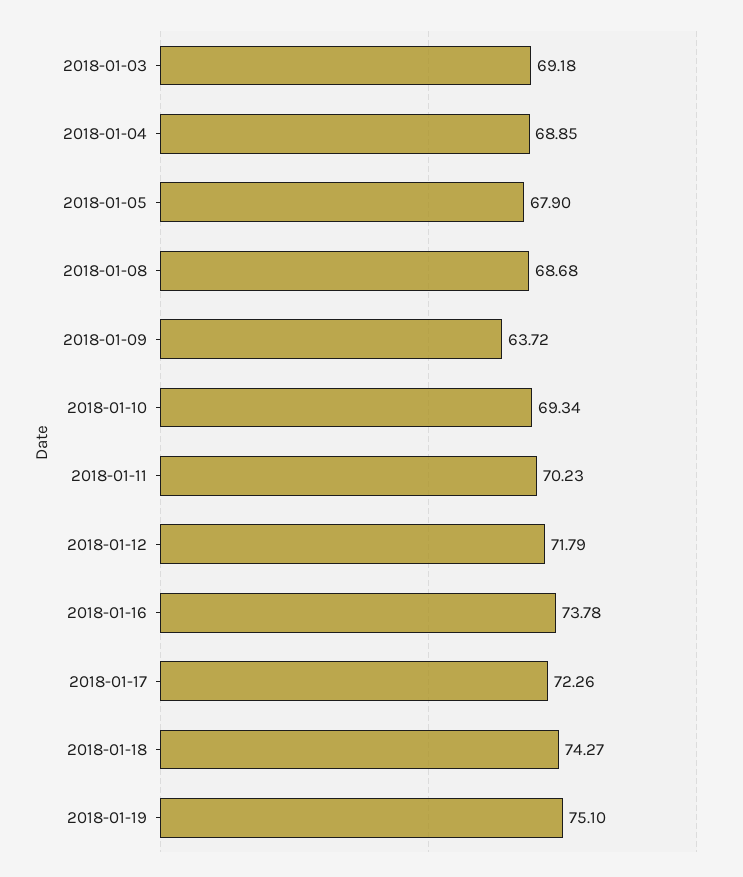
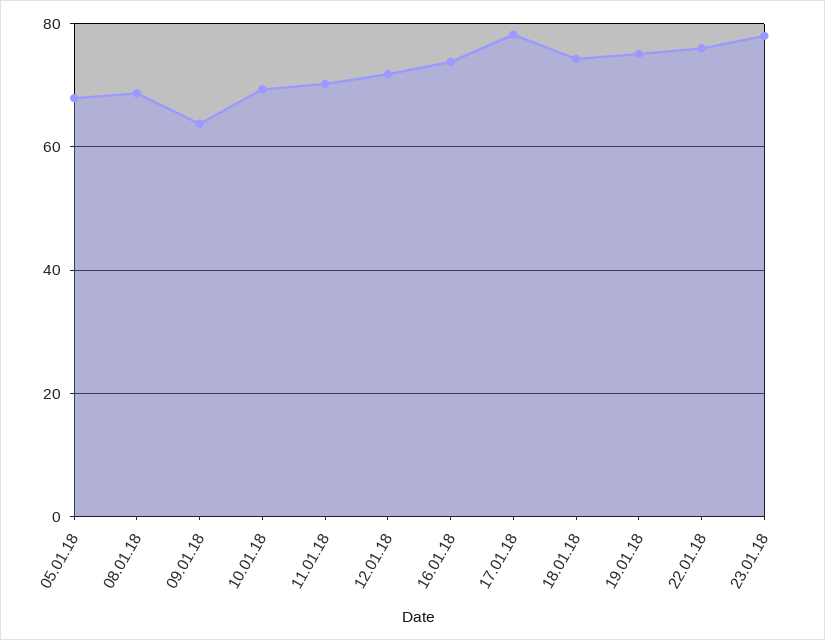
2018-01-03: 69.18 -> none
2018-01-04: 68.85 -> none
2018-01-17: 72.26 -> 78
22.01.18: none -> 76
23.01.18: none -> 78

